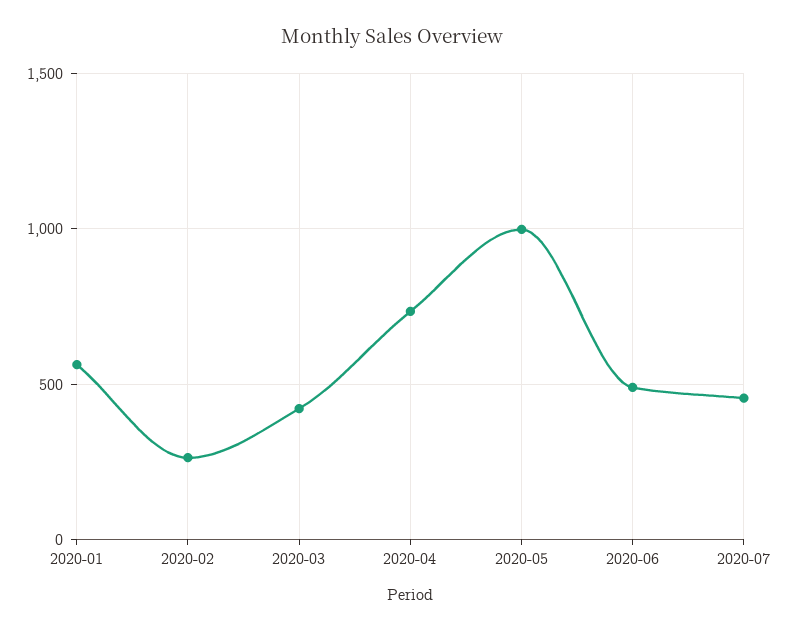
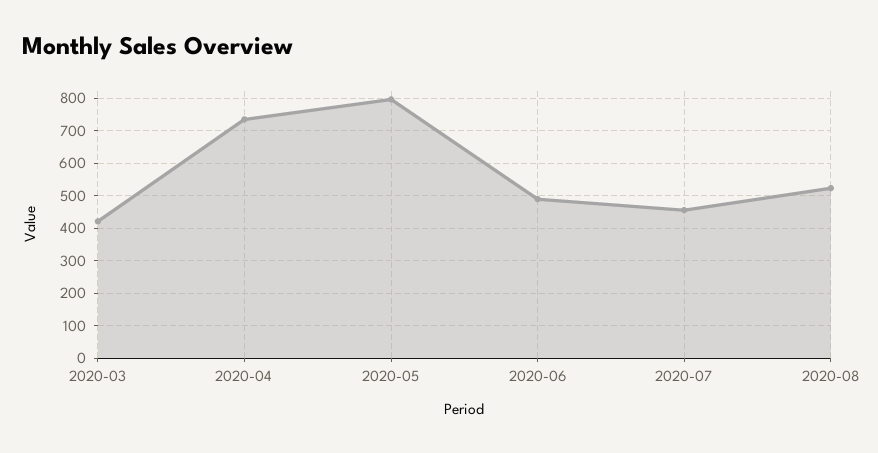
2020-01: 550 -> none
2020-02: 250 -> none
2020-05: 1000 -> 800
2020-08: none -> 520

